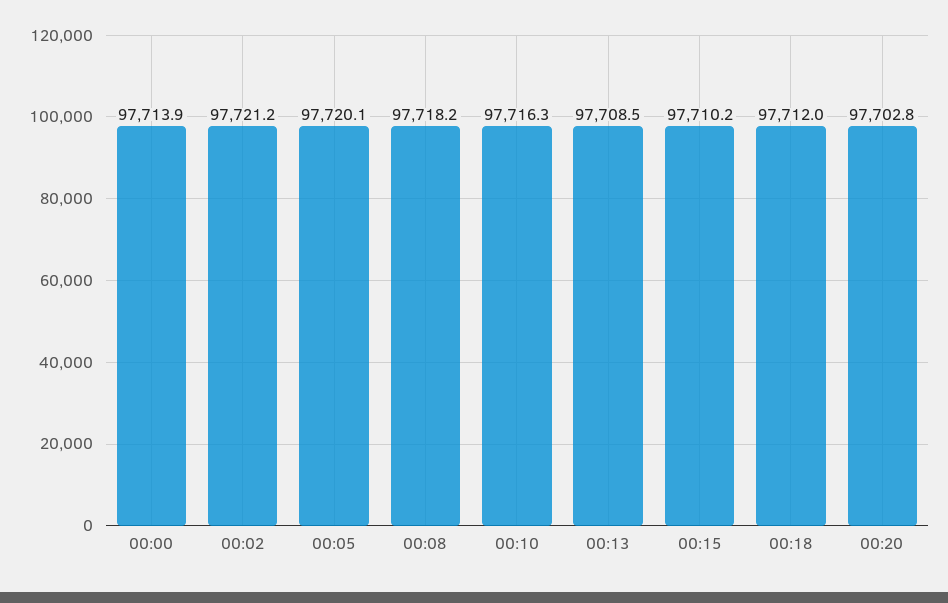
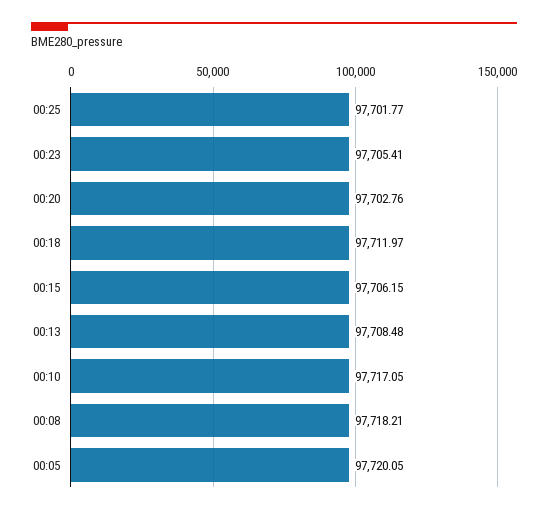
00:00: 97713.9 -> none
00:02: 97721.2 -> none
00:10: 97716.3 -> 97717.05
00:15: 97710.2 -> 97706.15
00:25: none -> 97701.77
00:23: none -> 97705.41

